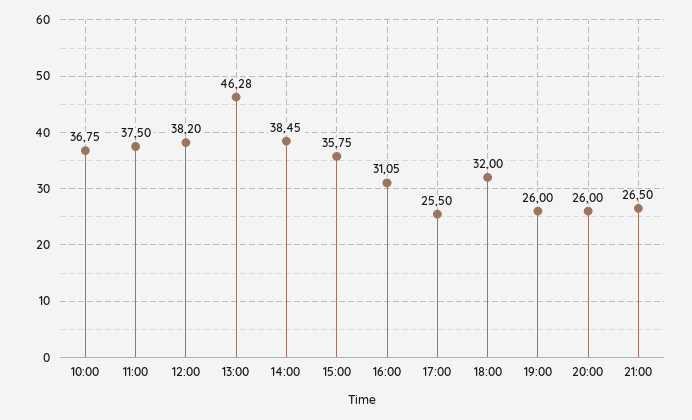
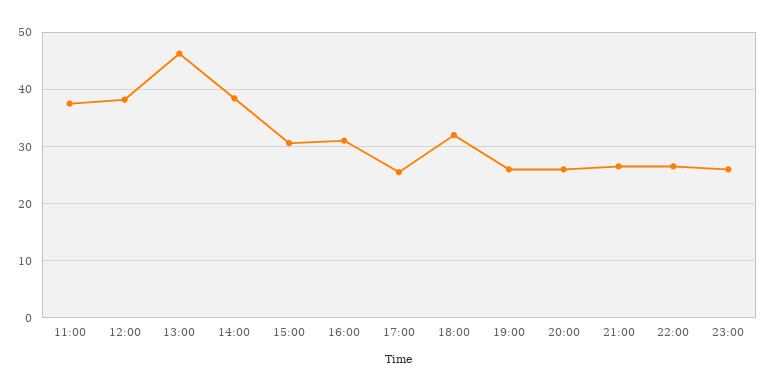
10:00: 36.75 -> none
15:00: 35.75 -> 30
22:00: none -> 26
23:00: none -> 26

